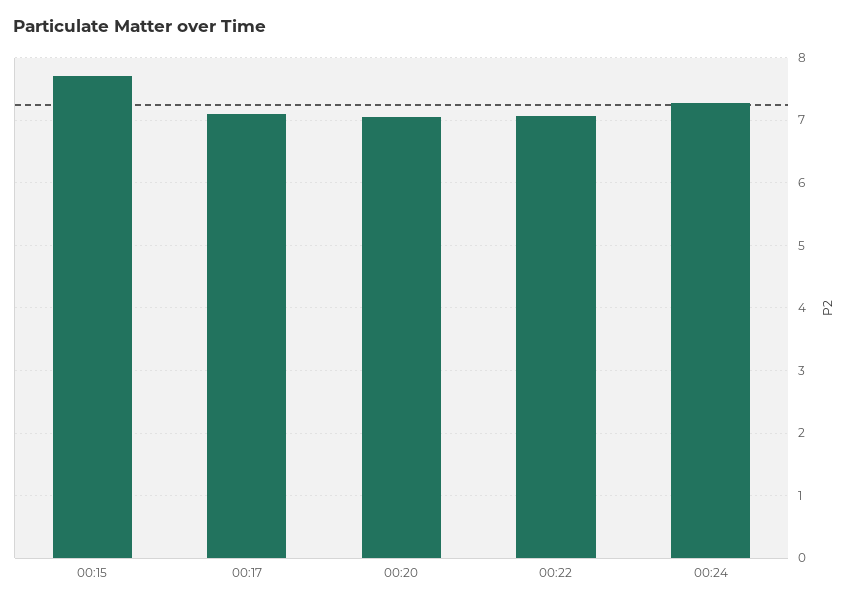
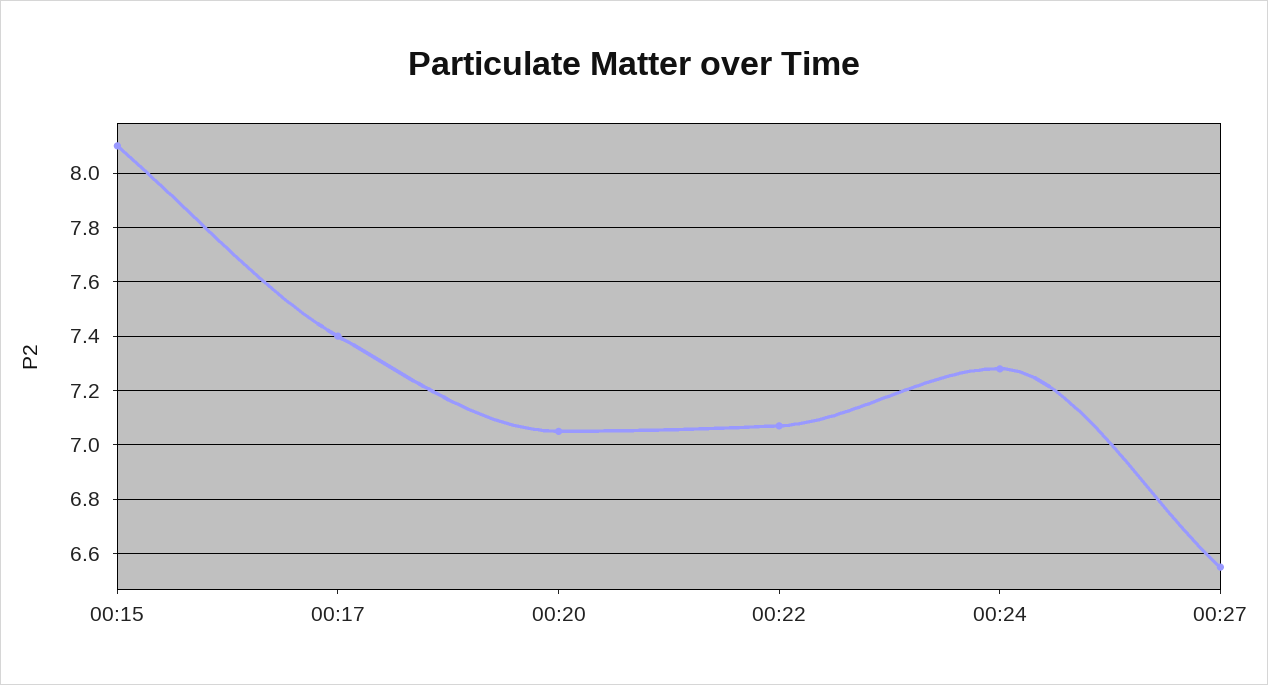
00:15: 7.7 -> 8.1
00:17: 7.1 -> 7.4
00:27: none -> 6.55

